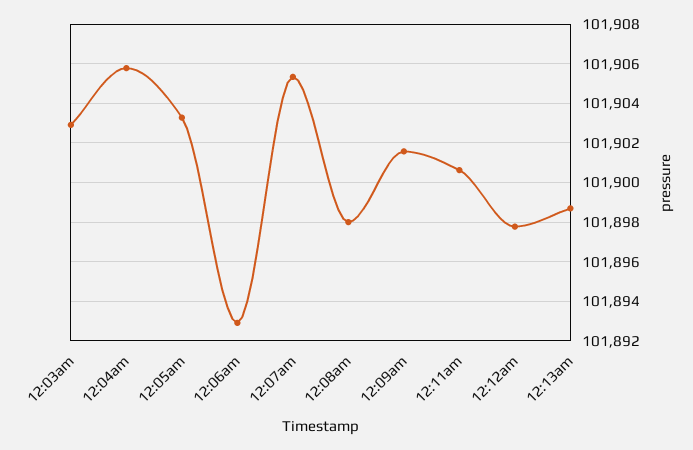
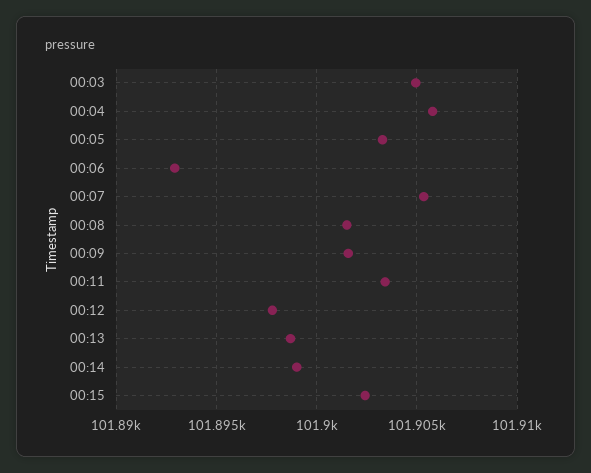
12:03am: 101903 -> 101905
12:08am: 101898 -> 101901.5
12:11am: 101900.5 -> 101903.5
00:14: none -> 101899
00:15: none -> 101902.5

